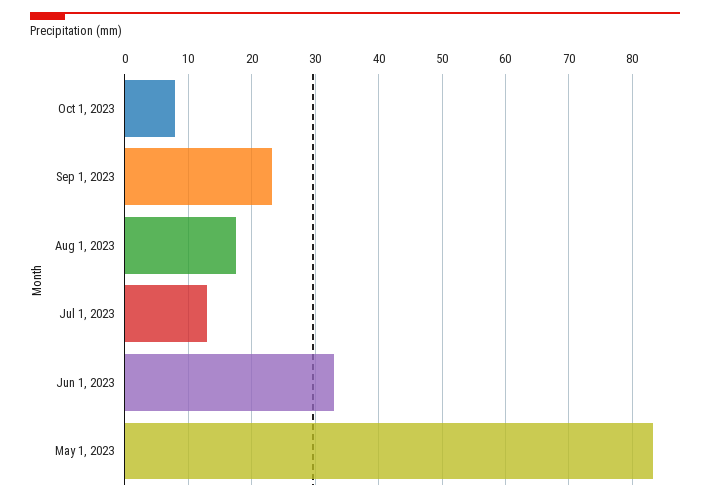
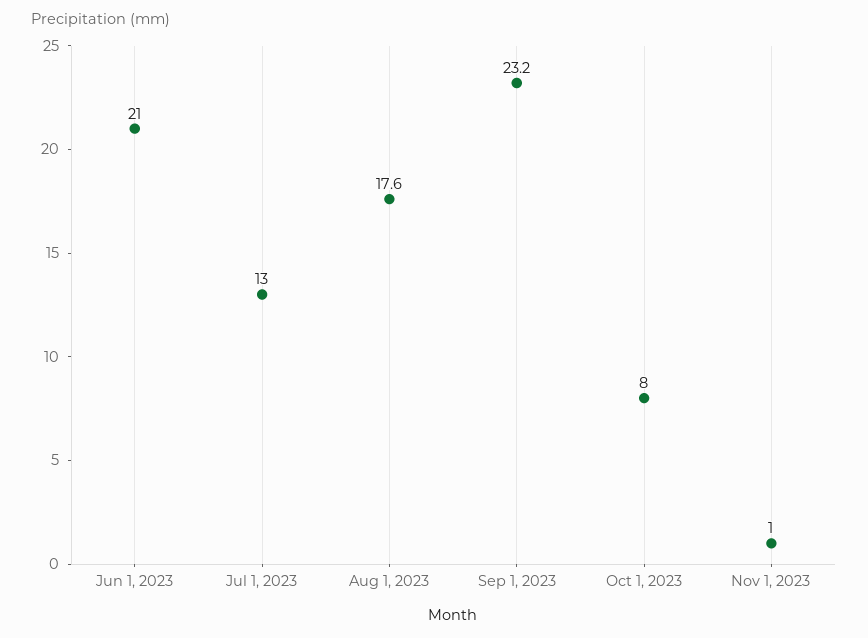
Jun 1, 2023: 33 -> 21
May 1, 2023: 83 -> none
Nov 1, 2023: none -> 1

